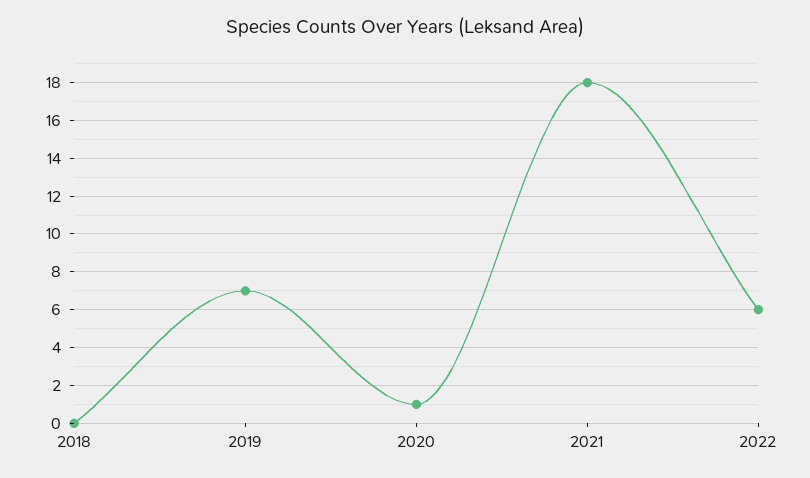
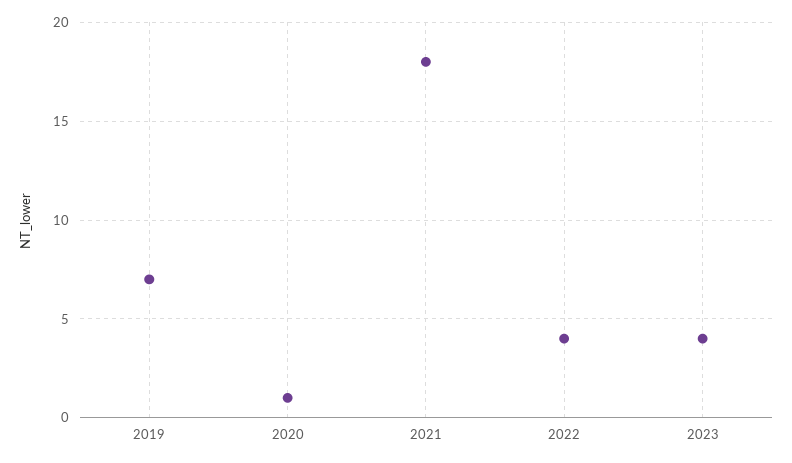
2018: 0 -> none
2022: 6 -> 4
2023: none -> 4

